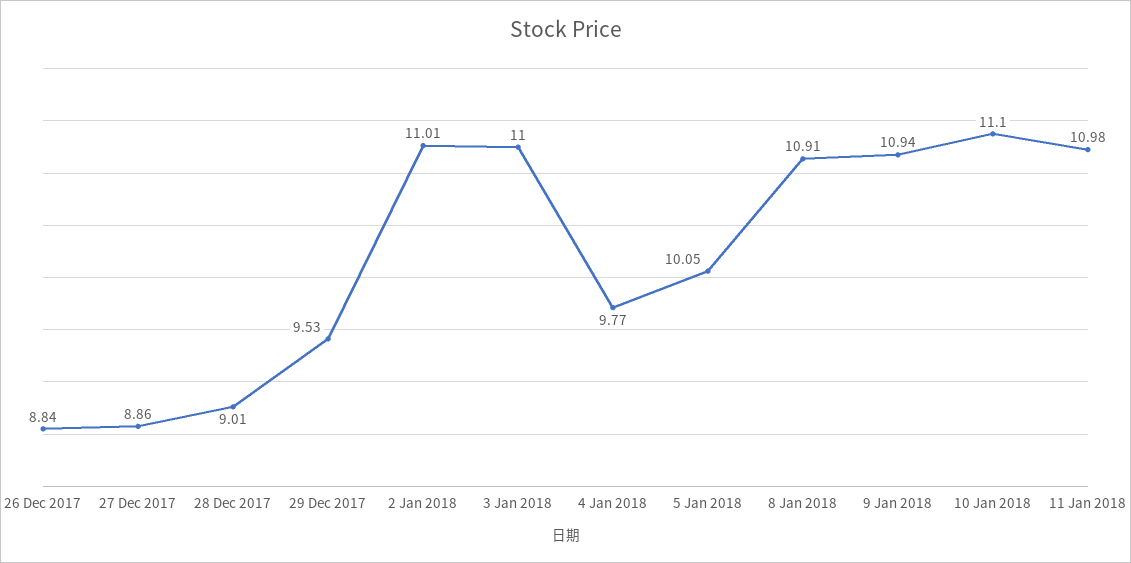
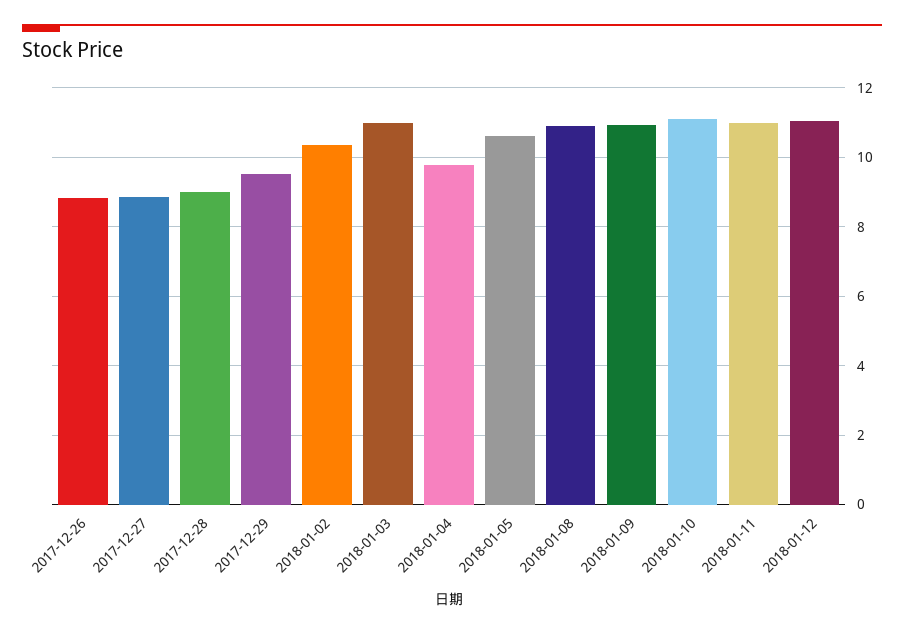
2 Jan 2018: 11.01 -> 10.4
5 Jan 2018: 10.05 -> 10.6
2018-01-12: none -> 11

